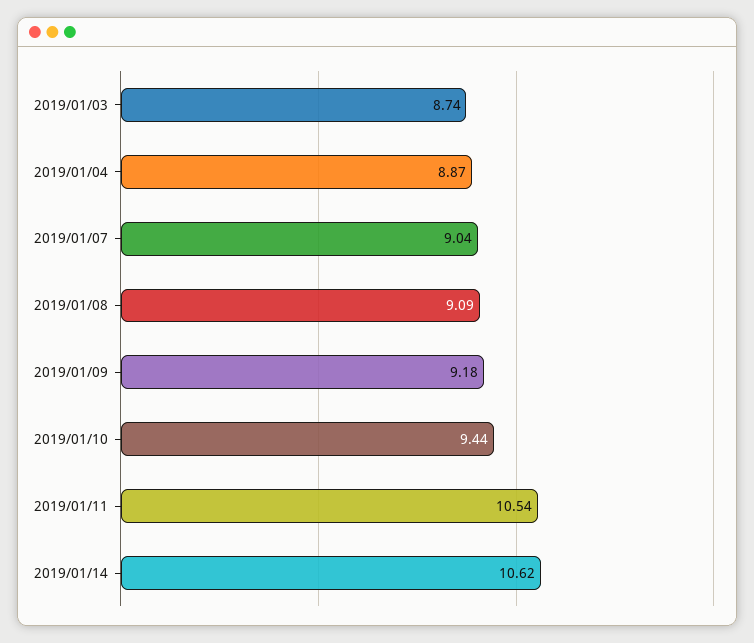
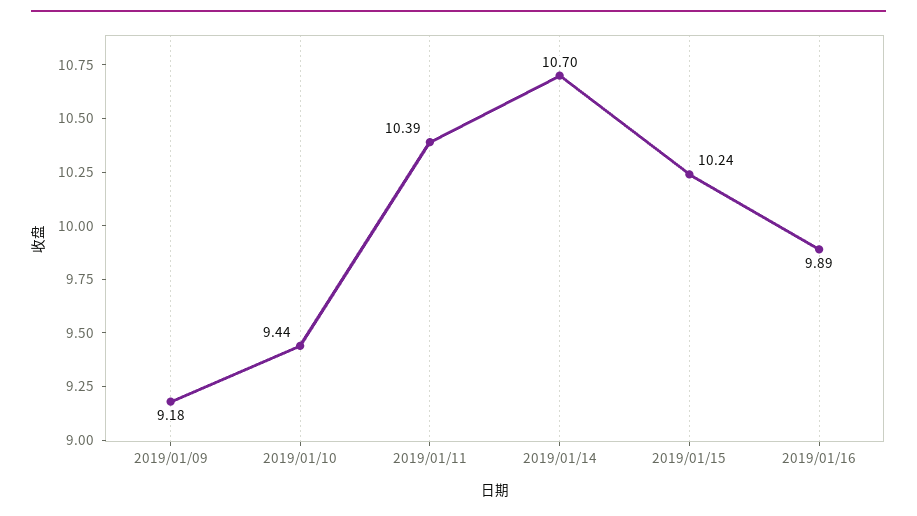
2019/01/03: 8.74 -> none
2019/01/04: 8.87 -> none
2019/01/07: 9.04 -> none
2019/01/08: 9.09 -> none
2019/01/11: 10.54 -> 10.39
2019/01/14: 10.62 -> 10.7
2019/01/15: none -> 10.24
2019/01/16: none -> 9.89

